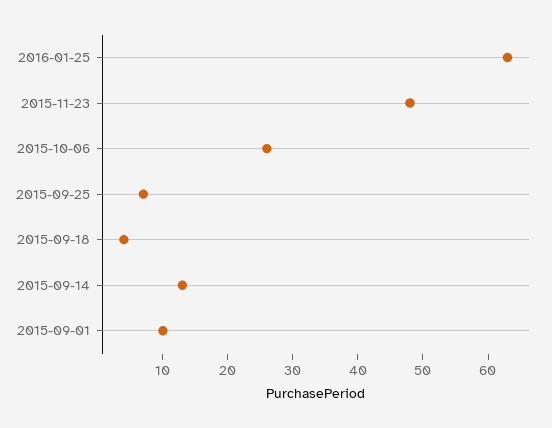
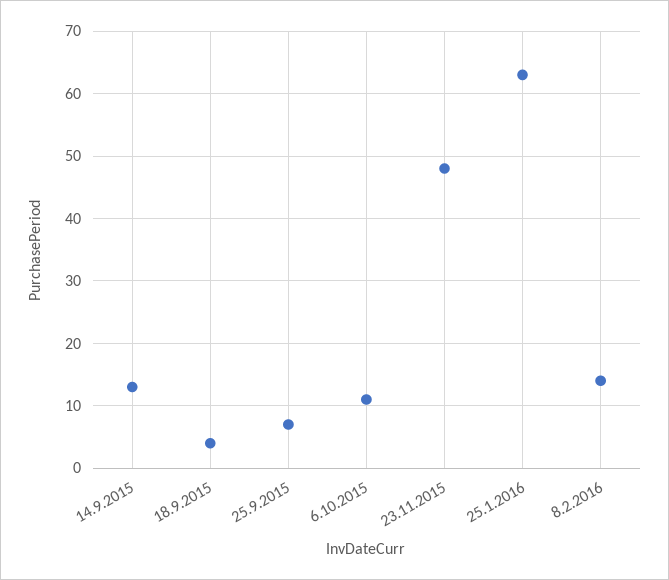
2015-10-06: 25 -> 11
2015-09-01: 10 -> none
8.2.2016: none -> 14

